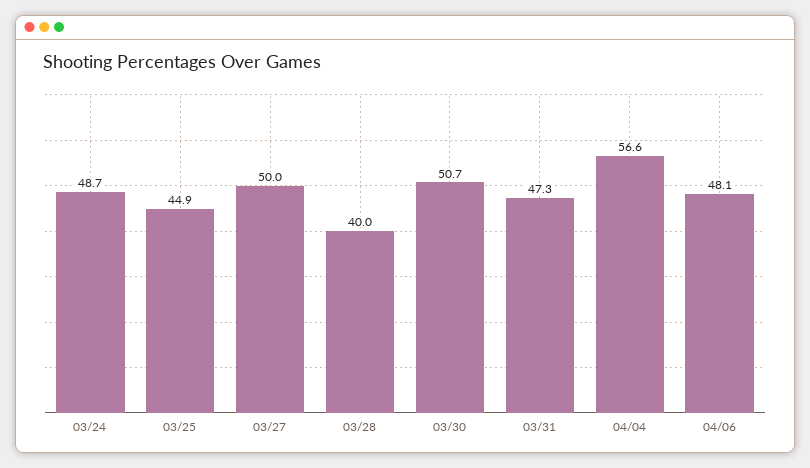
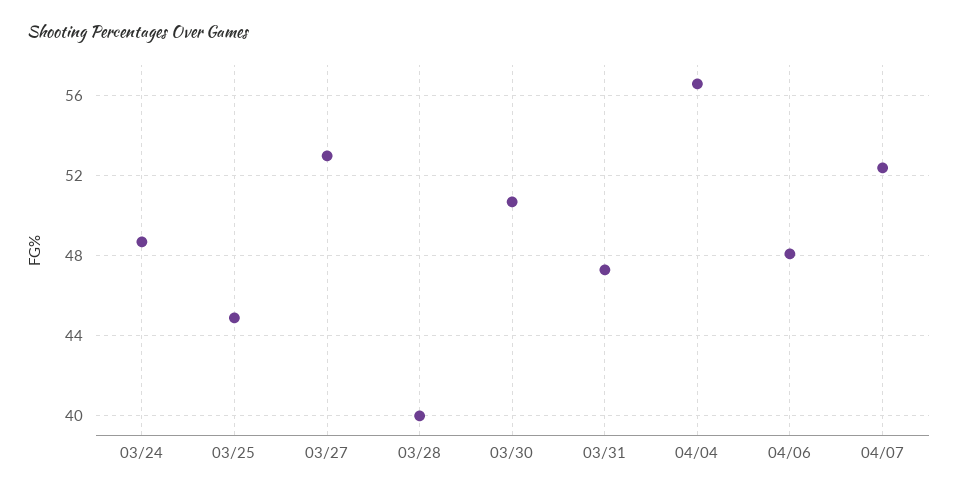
03/27: 50 -> 53
04/07: none -> 52.5

